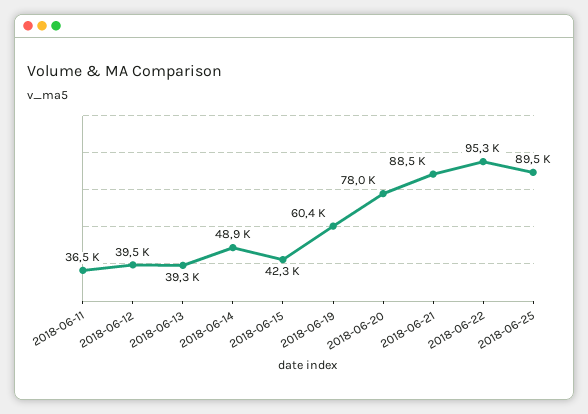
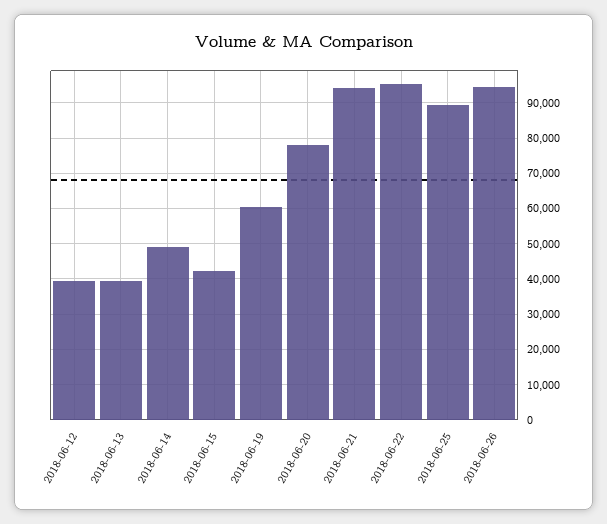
2018-06-11: 36500 -> none
2018-06-21: 88500 -> 94000
2018-06-26: none -> 94000

